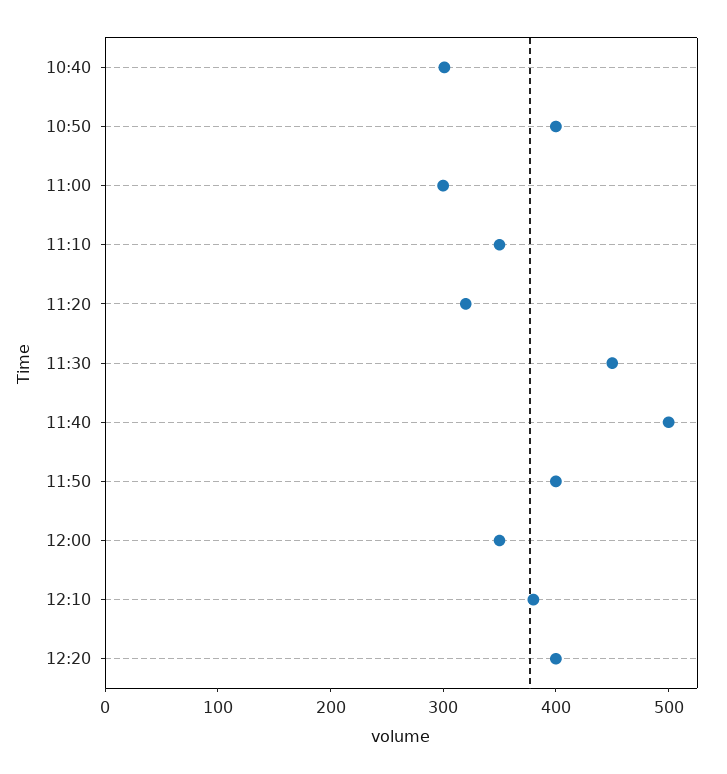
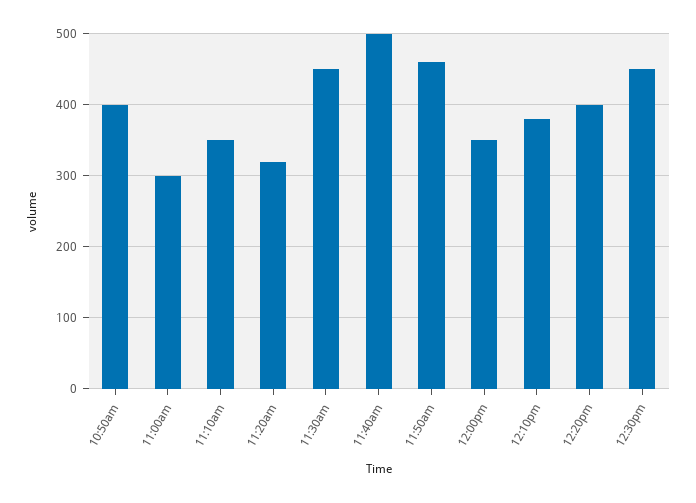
10:40: 300 -> none
11:50: 400 -> 460
12:30pm: none -> 450

